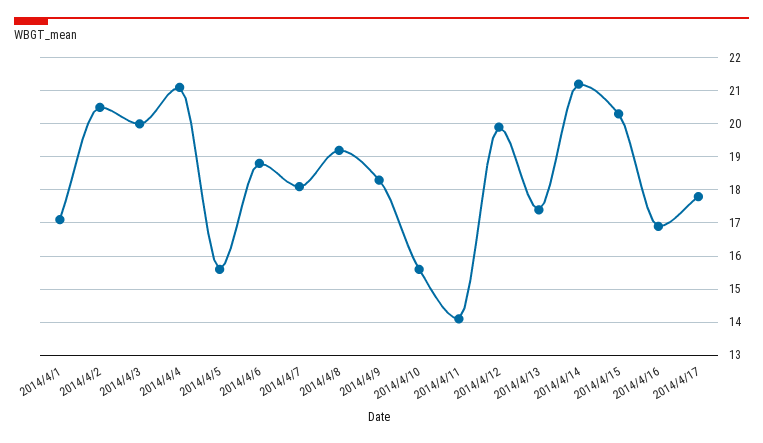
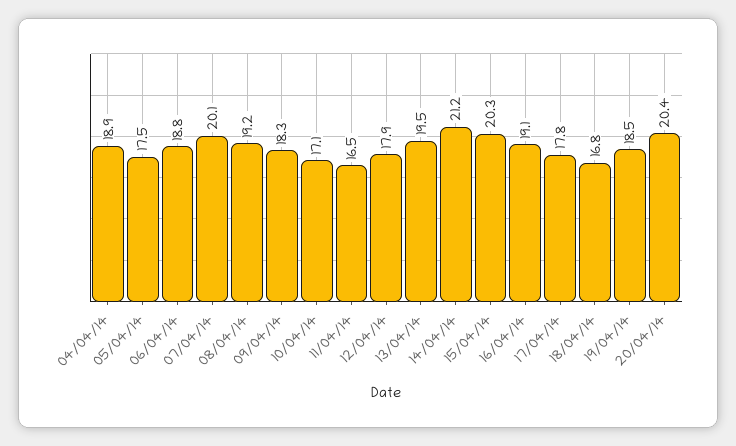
2014/4/1: 17 -> none
2014/4/2: 20.5 -> none
2014/4/3: 20 -> none
2014/4/4: 21 -> 18.9
2014/4/5: 15.5 -> 17.5
2014/4/7: 18 -> 20.1
2014/4/10: 15.5 -> 17.1
2014/4/11: 14 -> 16.5
2014/4/12: 20 -> 17.9
2014/4/13: 17.5 -> 19.5
2014/4/16: 17 -> 19.1
18/04/14: none -> 16.8
19/04/14: none -> 18.5
20/04/14: none -> 20.4

